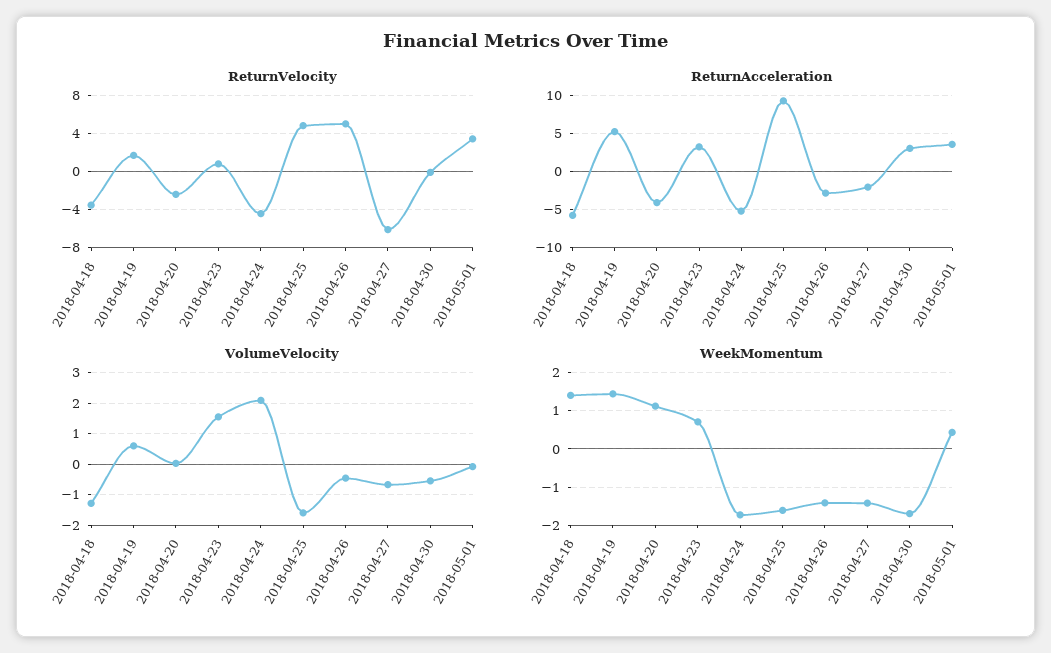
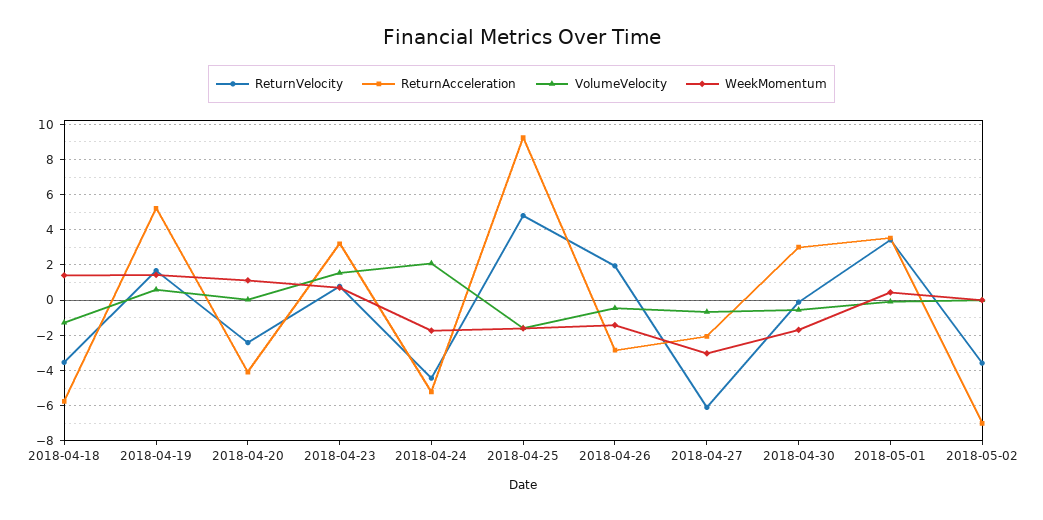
ReturnVelocity, 2018-04-26: 5 -> 2
WeekMomentum, 2018-04-27: -1.4 -> -3
ReturnVelocity, 2018-05-02: none -> -3.5
ReturnAcceleration, 2018-05-02: none -> -7
VolumeVelocity, 2018-05-02: none -> 0
WeekMomentum, 2018-05-02: none -> 0

